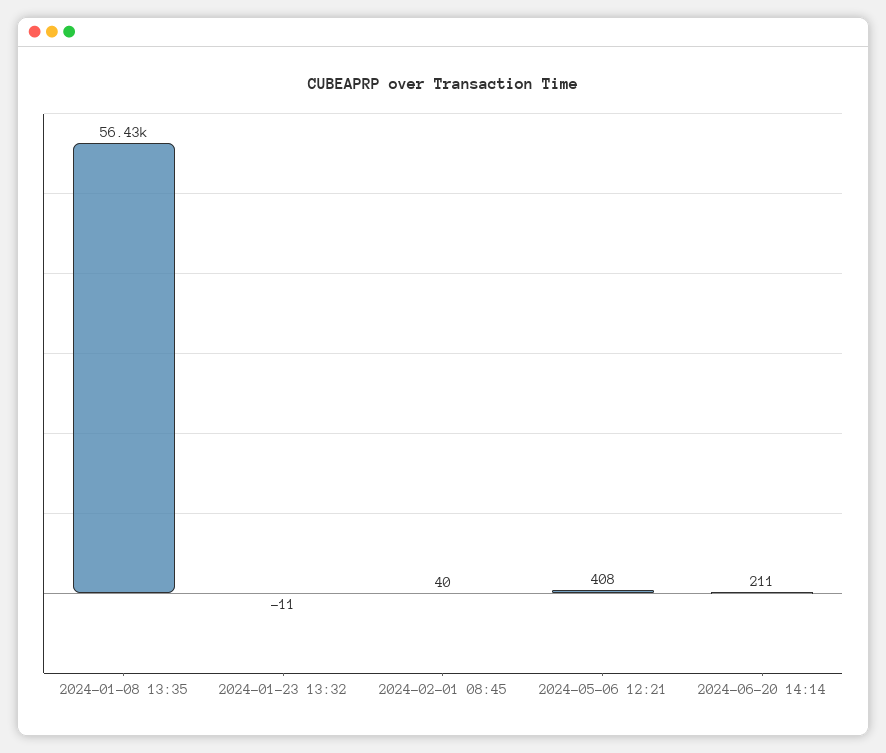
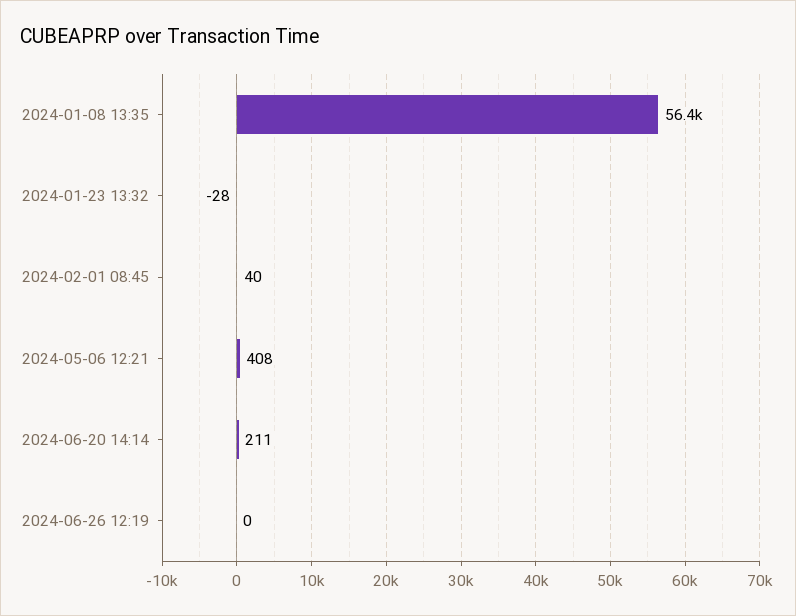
2024-01-23 13:32: -11 -> -28
2024-06-26 12:19: none -> 0

